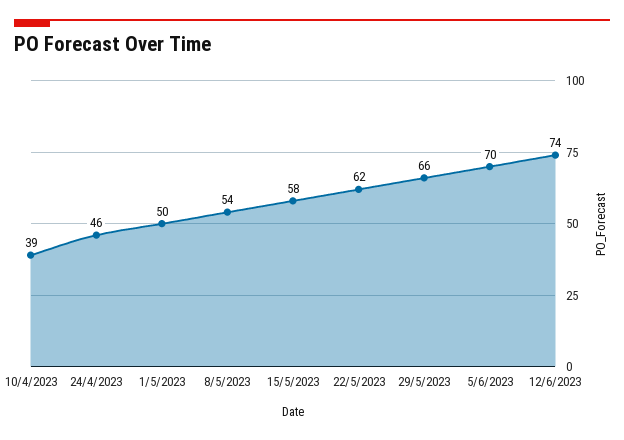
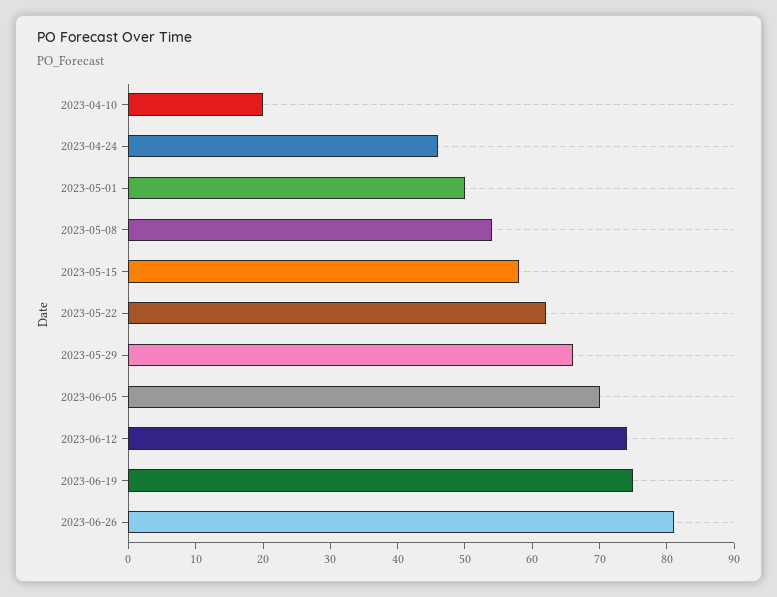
10/4/2023: 39 -> 20
2023-06-19: none -> 75
2023-06-26: none -> 80

